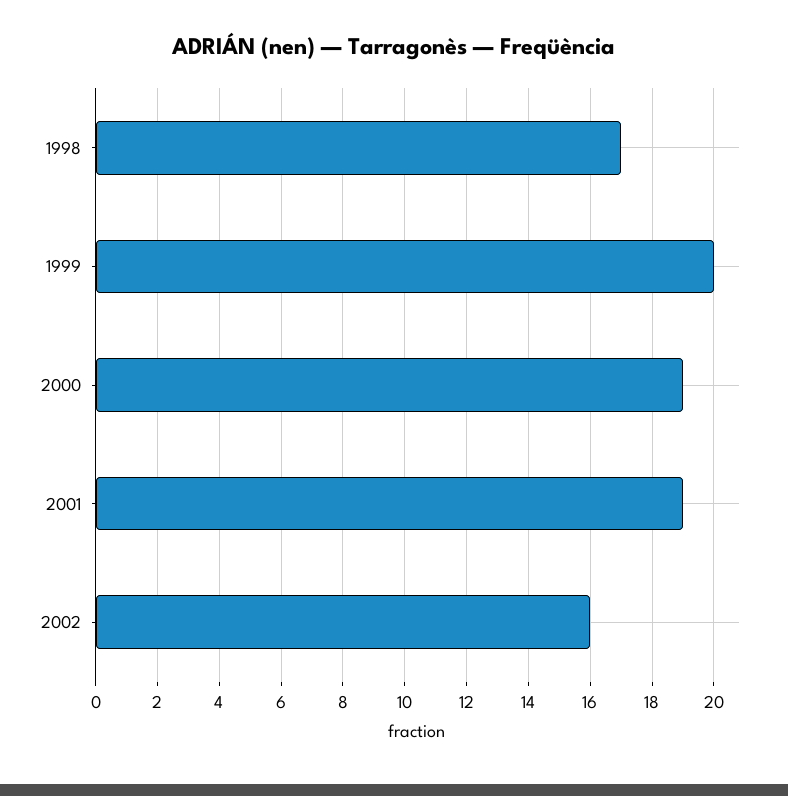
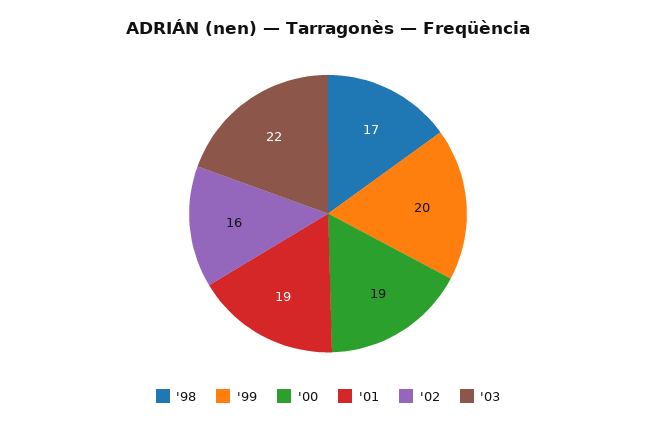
'03: none -> 22

